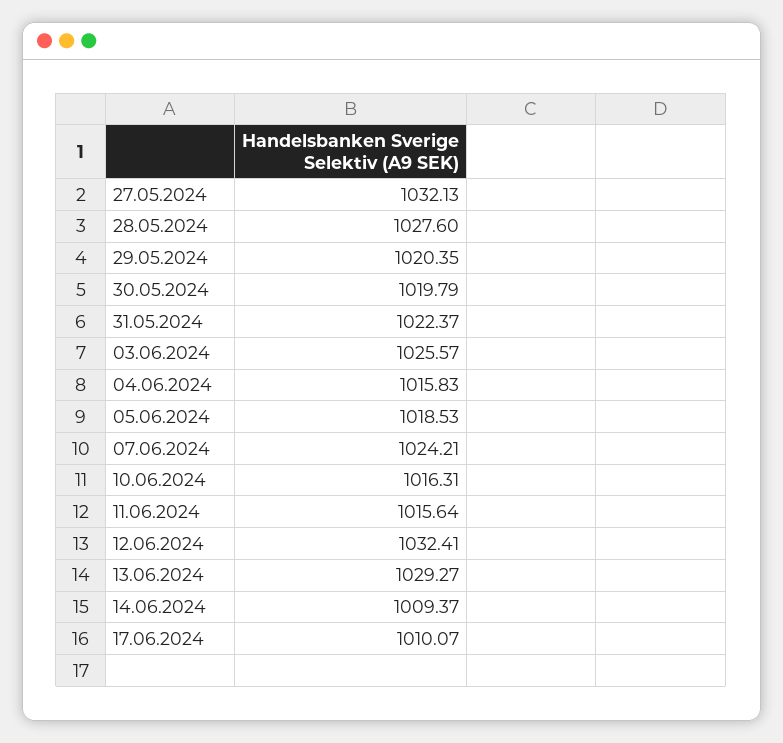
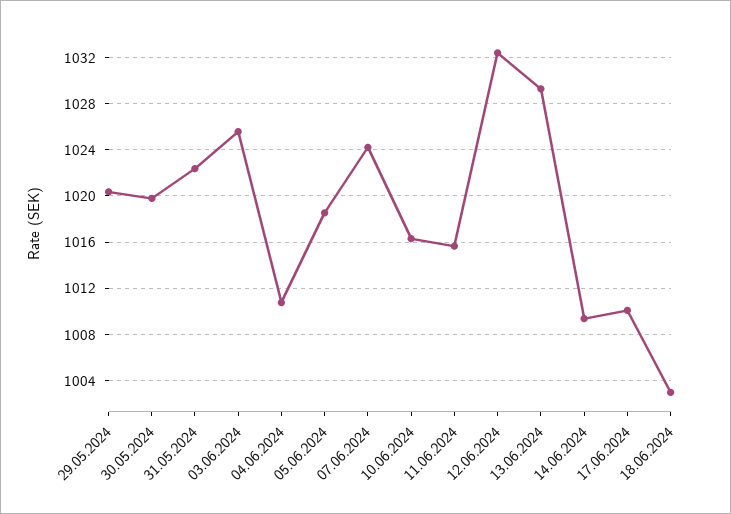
27.05.2024: 1032.13 -> none
28.05.2024: 1027.6 -> none
04.06.2024: 1015.83 -> 1011
18.06.2024: none -> 1003

